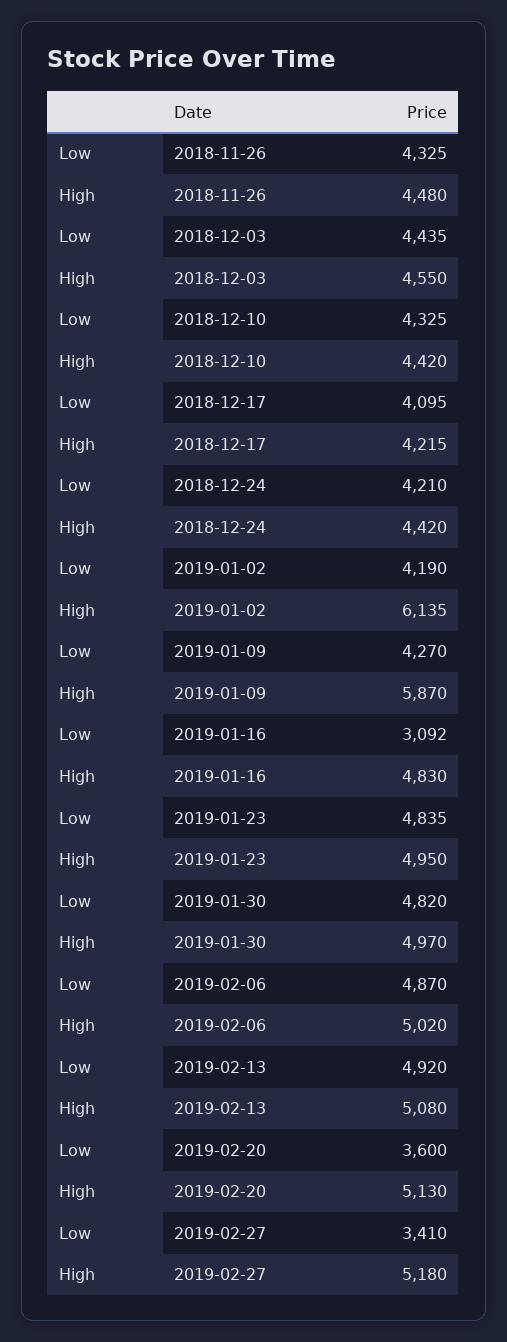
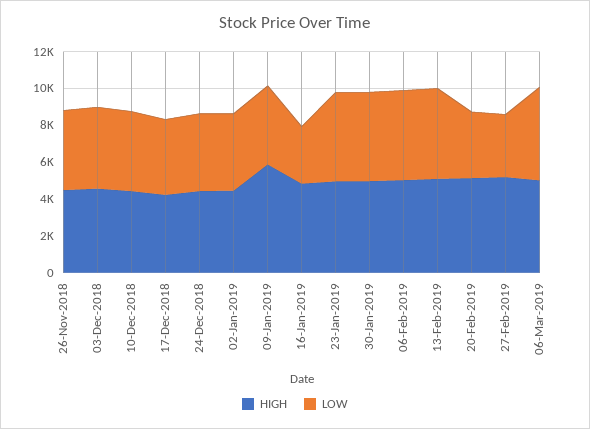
High, 2019-01-02: 6135 -> 4500
High, 06-Mar-2019: none -> 5000
Low, 06-Mar-2019: none -> 5000

